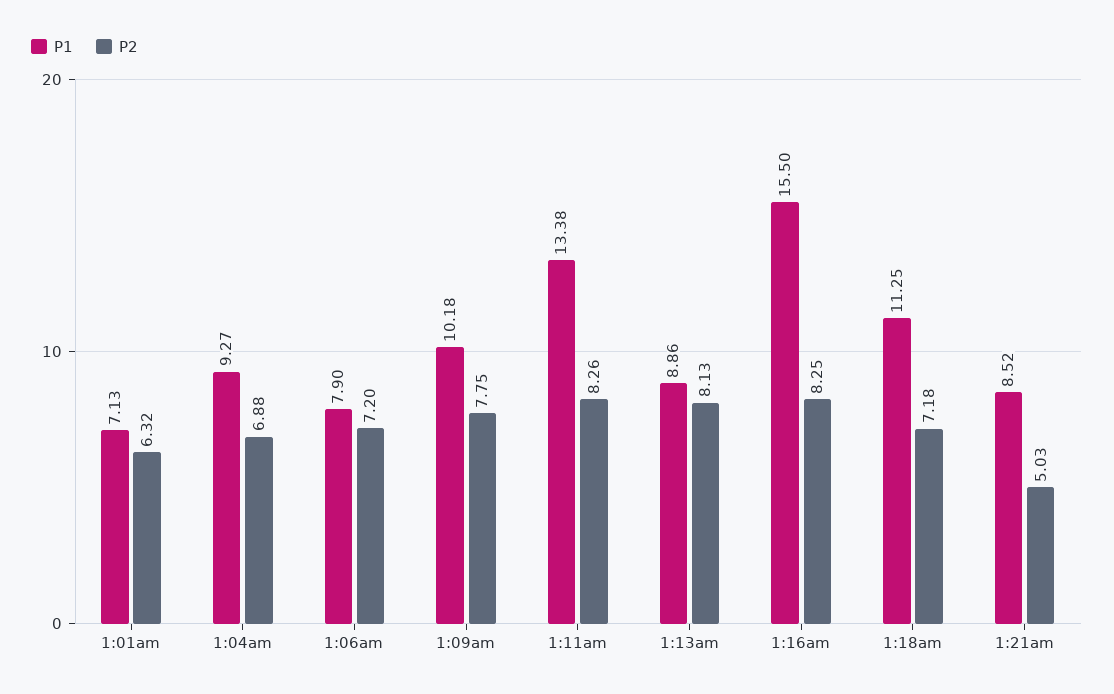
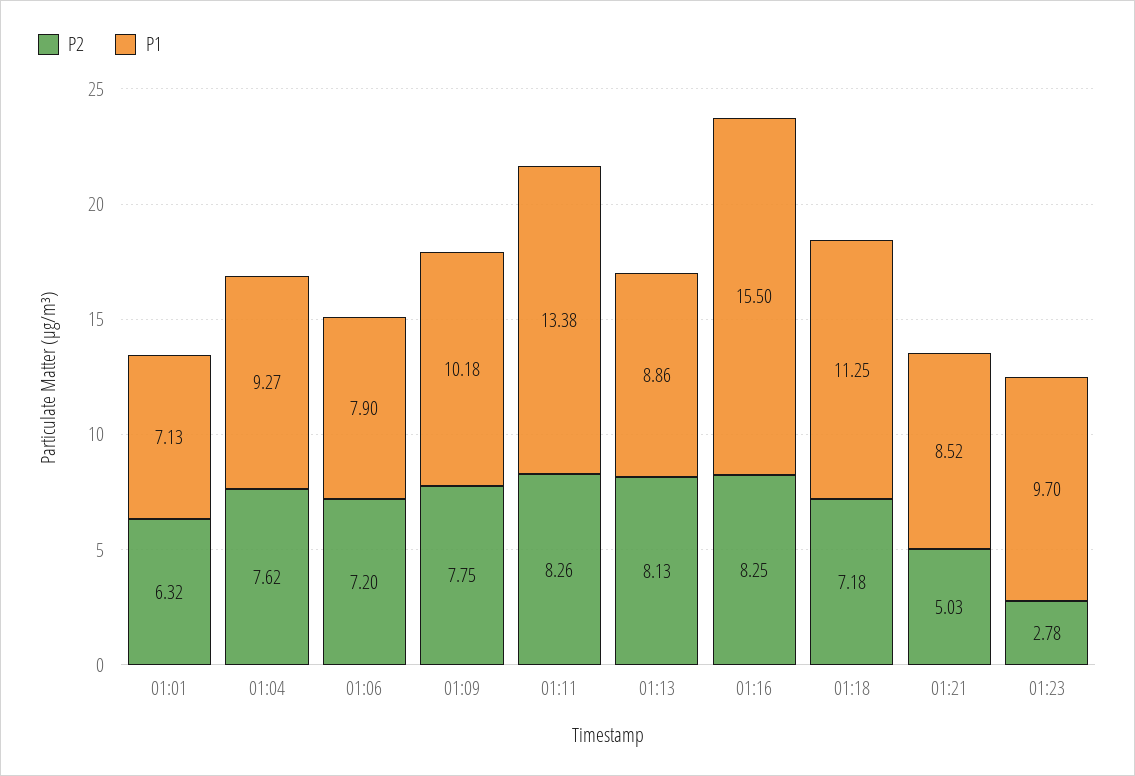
P2, 1:04am: 6.88 -> 7.62
P2, 01:23: none -> 2.78
P1, 01:23: none -> 9.7

